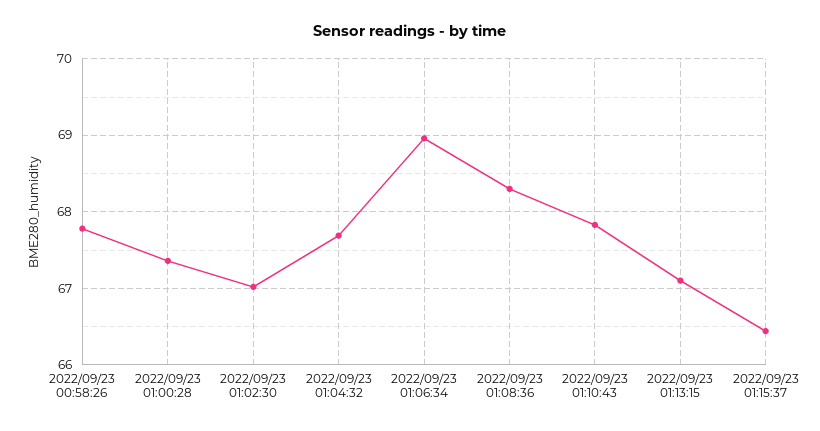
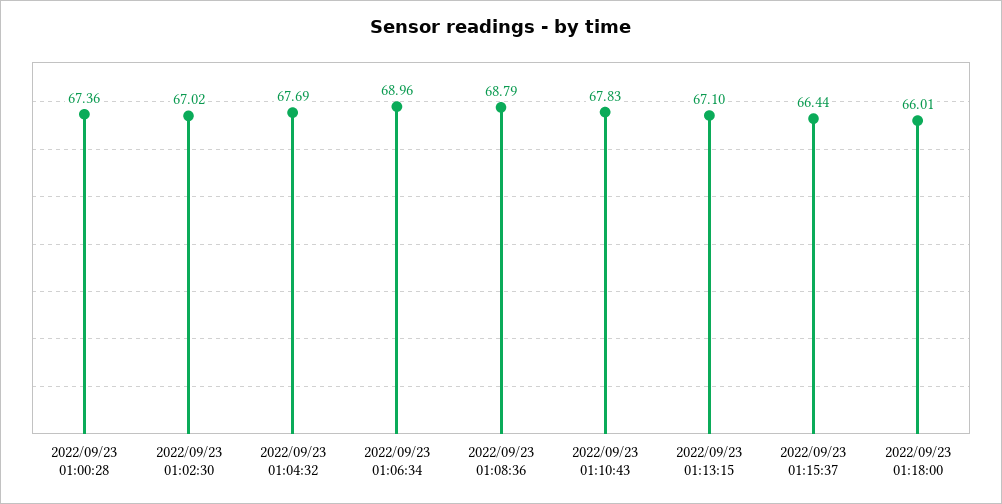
2022/09/23 00:58:26: 67.8 -> none
2022/09/23 01:08:36: 68.3 -> 68.79
2022/09/23 01:18:00: none -> 66.01

